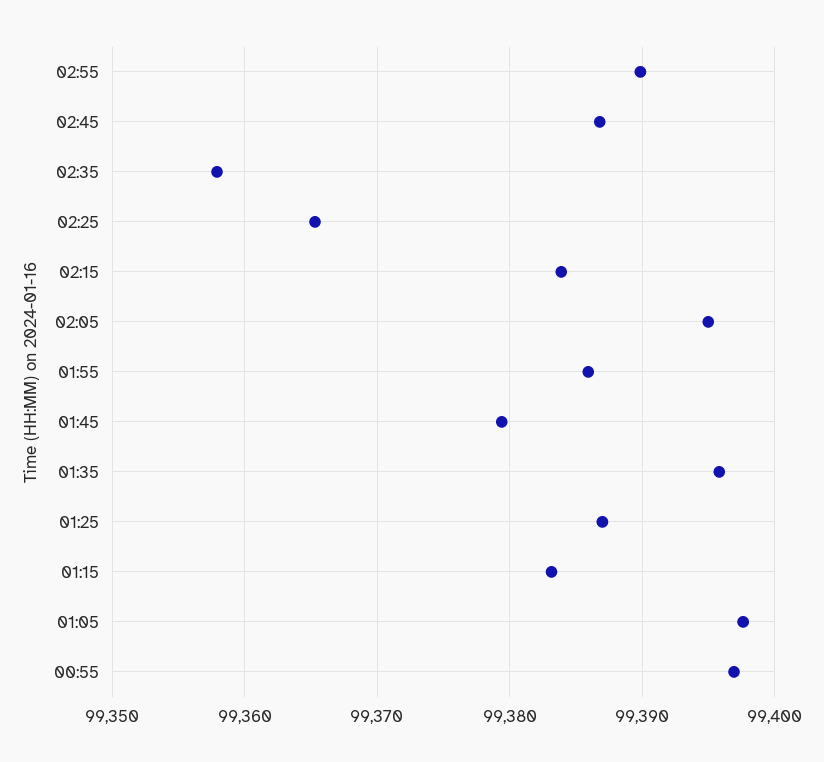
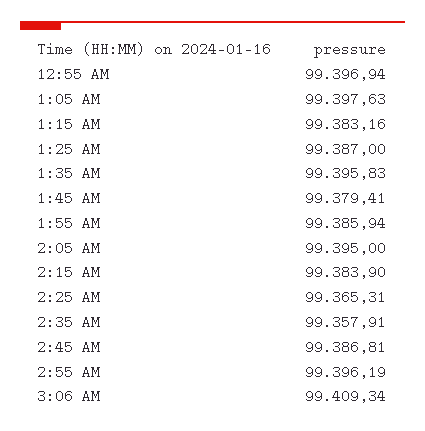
02:55: 99390 -> 99396.19
3:06 AM: none -> 99409.34

